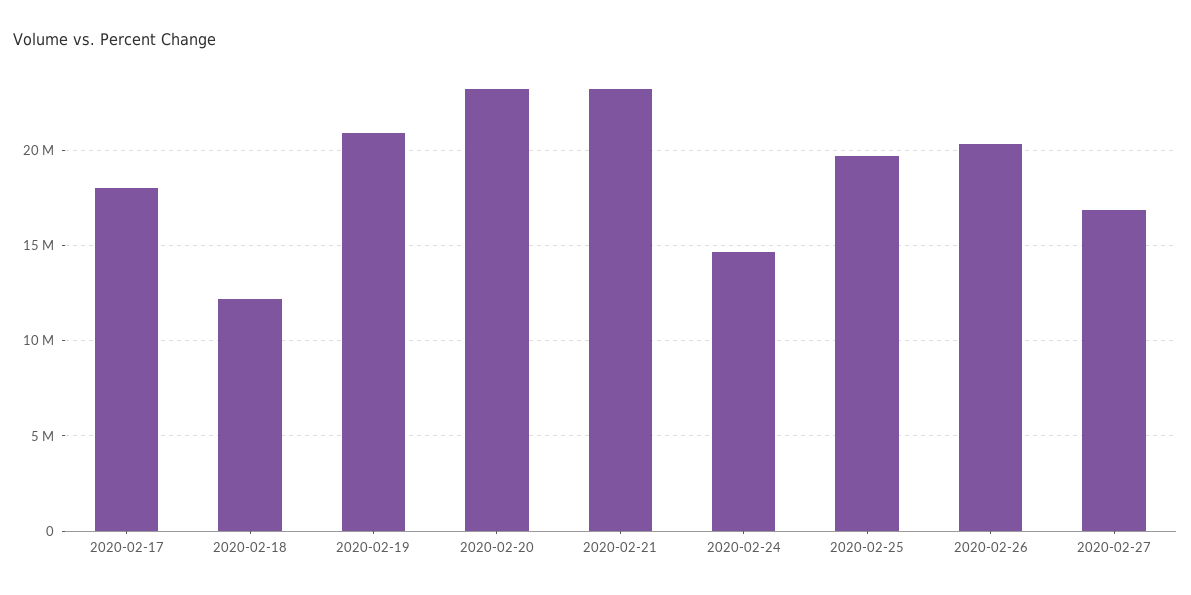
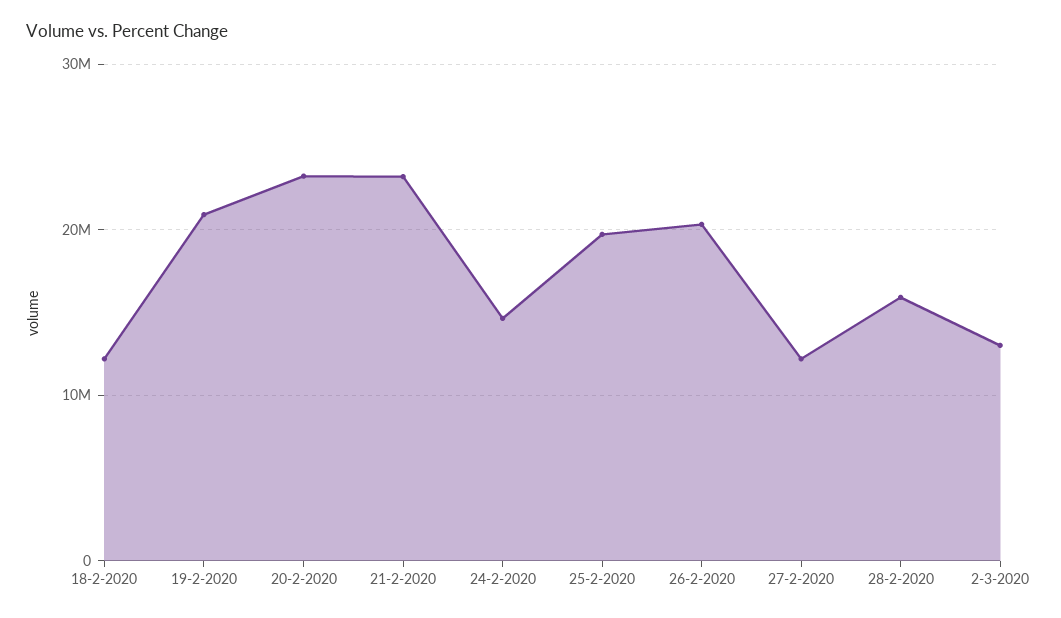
2020-02-17: 18000000 -> none
2020-02-27: 17000000 -> 12000000
28-2-2020: none -> 16000000
2-3-2020: none -> 13000000

